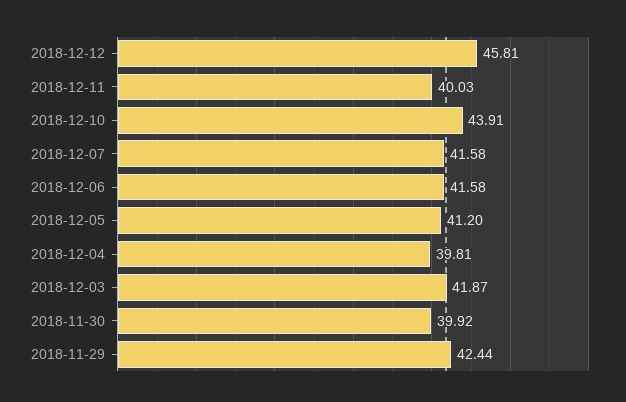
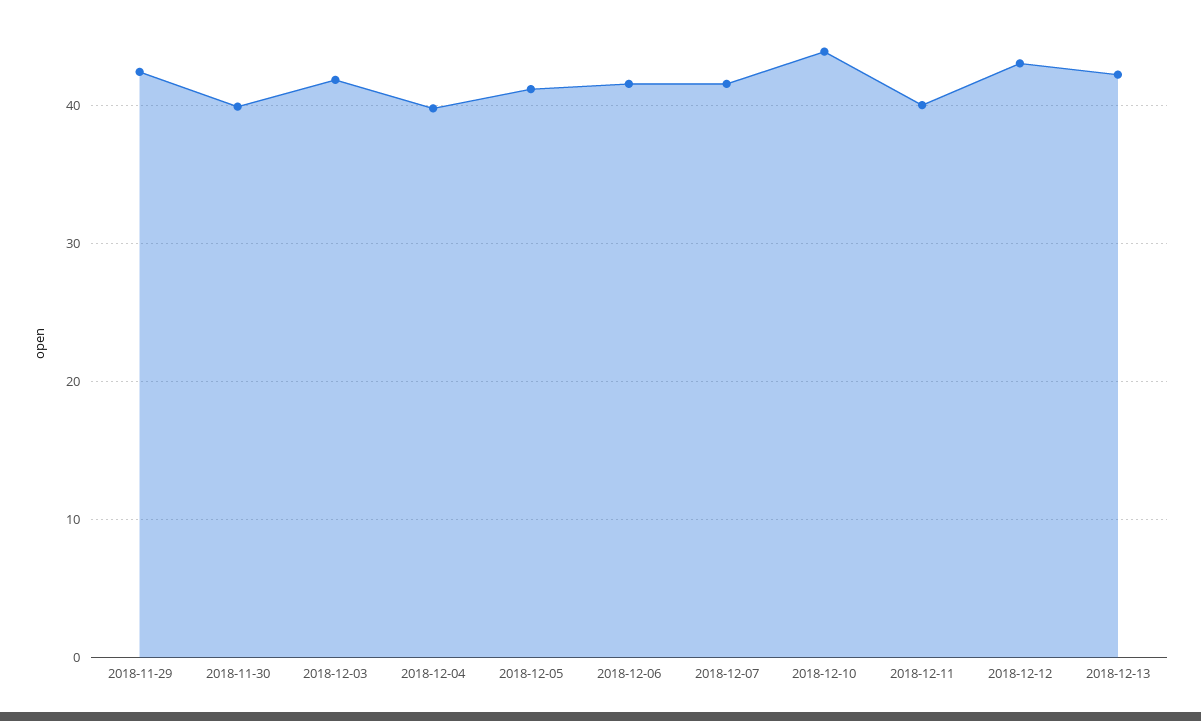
2018-12-12: 45.81 -> 43
2018-12-13: none -> 42

